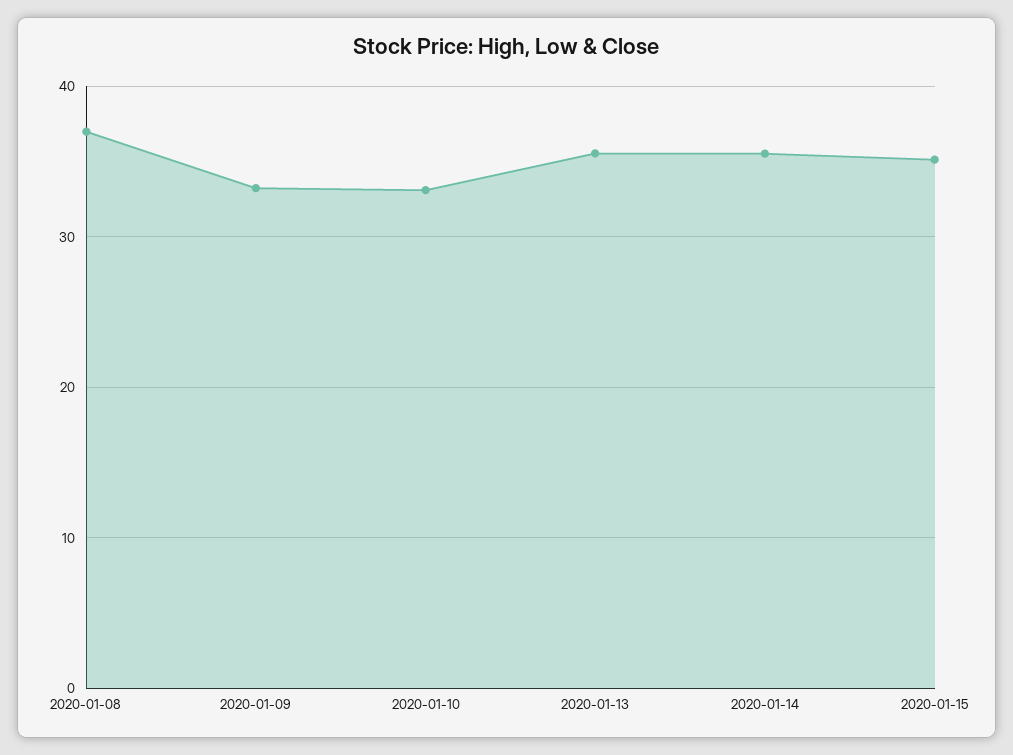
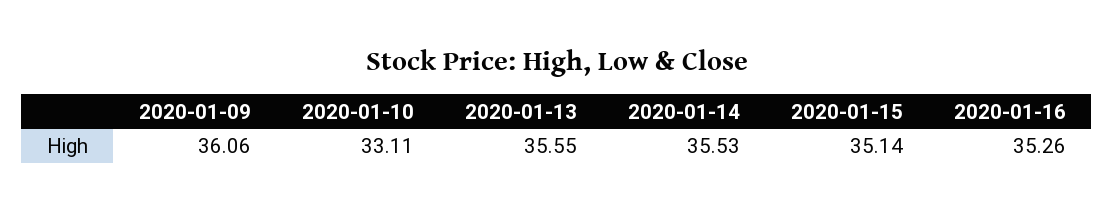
2020-01-08: 37 -> none
2020-01-09: 33 -> 36.06
2020-01-16: none -> 35.26

